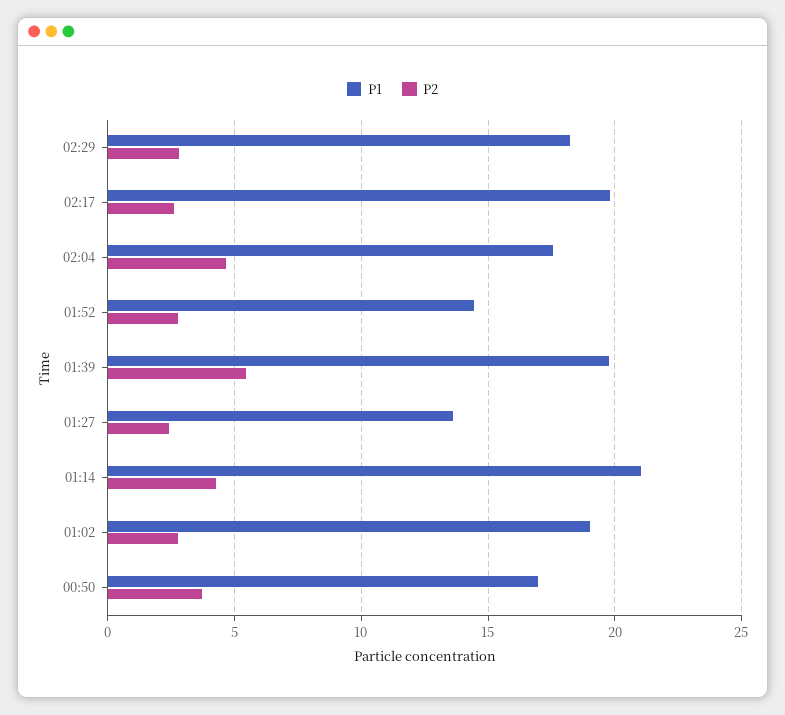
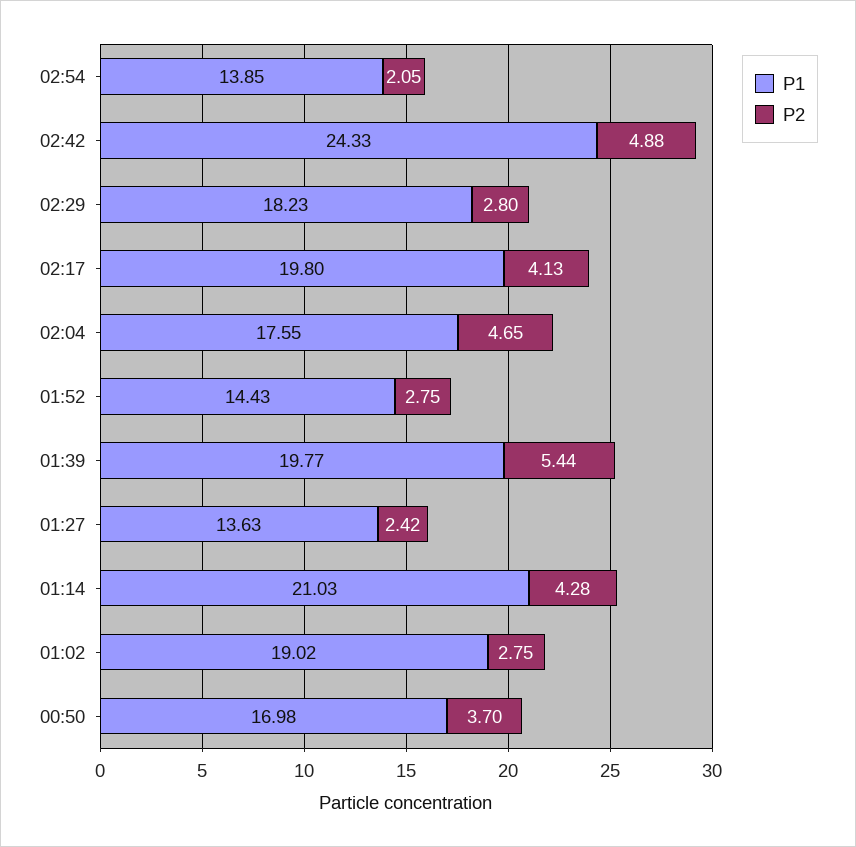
P2, 02:17: 2.5 -> 4.13
P1, 02:54: none -> 13.85
P2, 02:54: none -> 2.05
P1, 02:42: none -> 24.33
P2, 02:42: none -> 4.88

